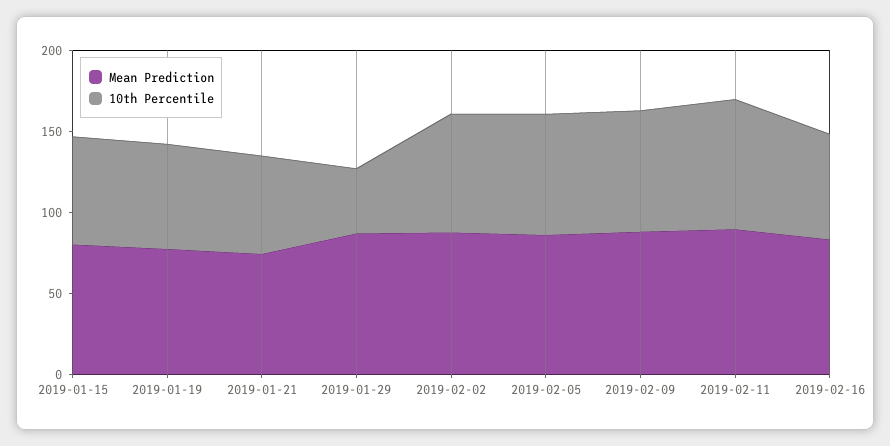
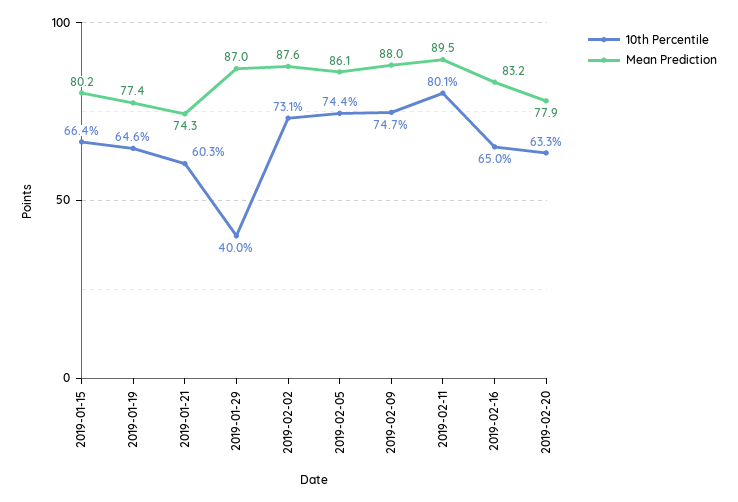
10th Percentile, 2019-02-20: none -> 63.3
Mean Prediction, 2019-02-20: none -> 77.9

